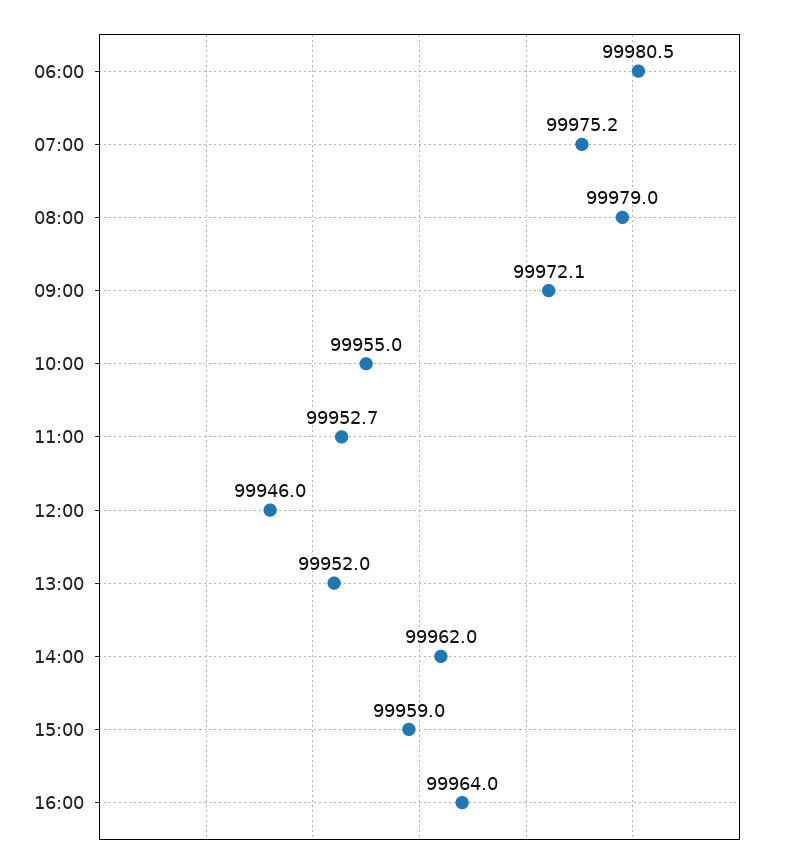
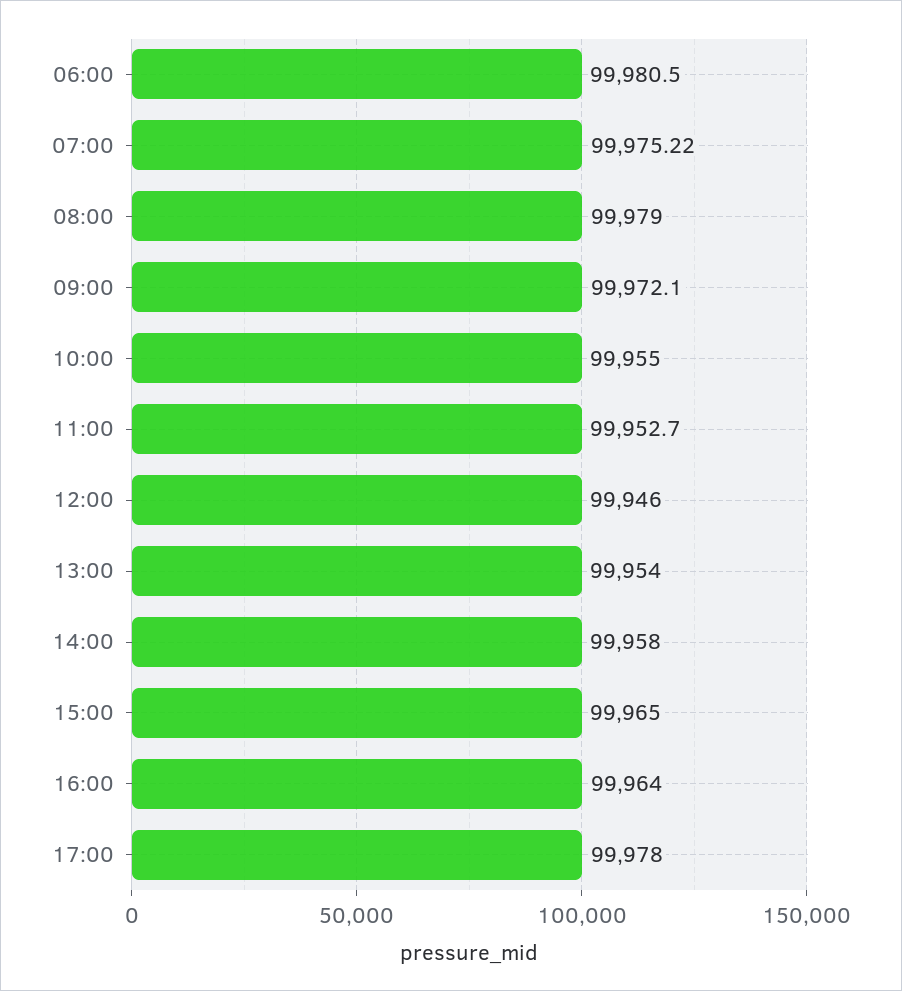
13:00: 99952 -> 99954
14:00: 99962 -> 99958
15:00: 99959 -> 99965
17:00: none -> 99978

